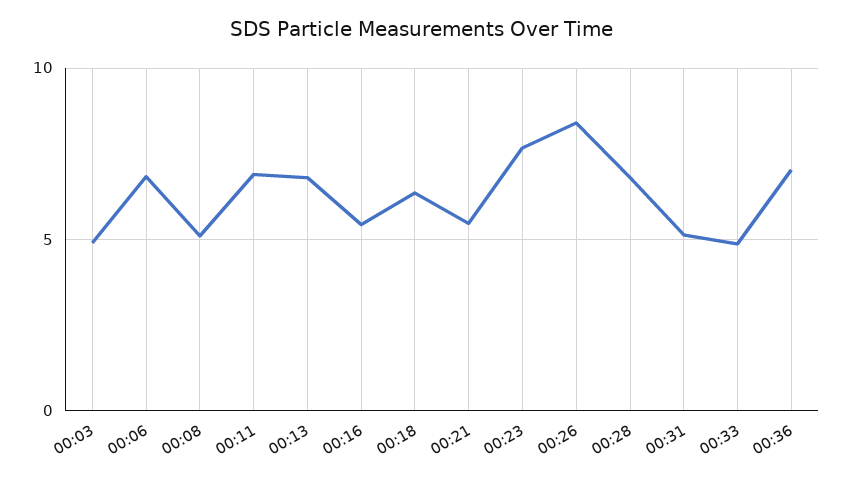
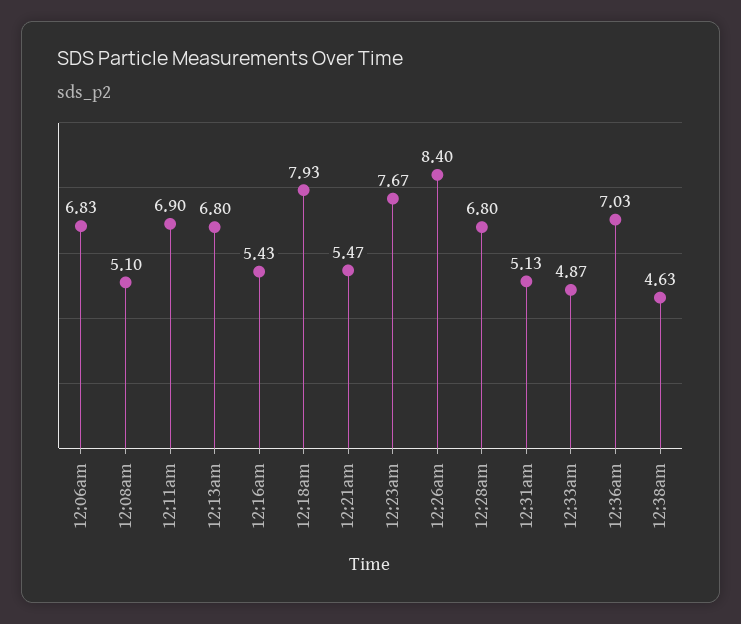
00:03: 5 -> none
00:18: 6.5 -> 7.93
12:38am: none -> 4.63

